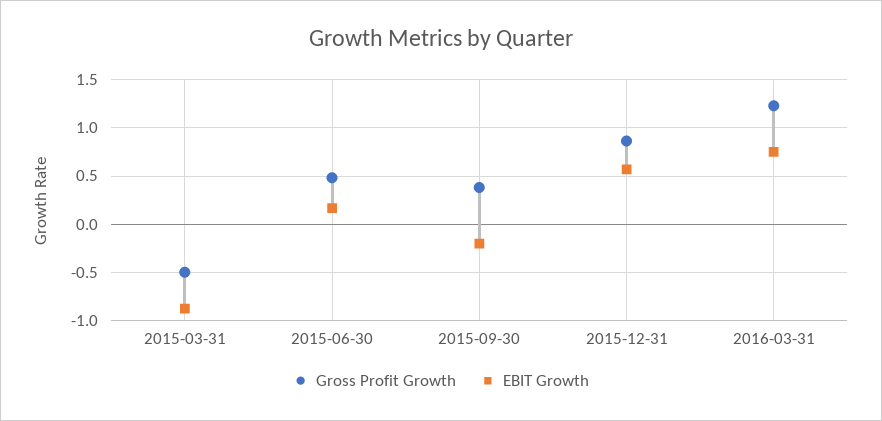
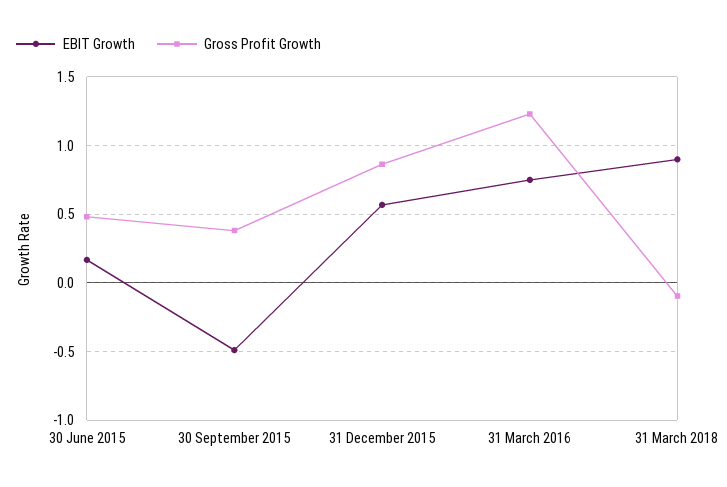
Gross Profit Growth, 2015-03-31: -0.5 -> none
EBIT Growth, 2015-03-31: -0.9 -> none
EBIT Growth, 2015-09-30: -0.2 -> -0.5
EBIT Growth, 31 March 2018: none -> 0.9
Gross Profit Growth, 31 March 2018: none -> -0.1

